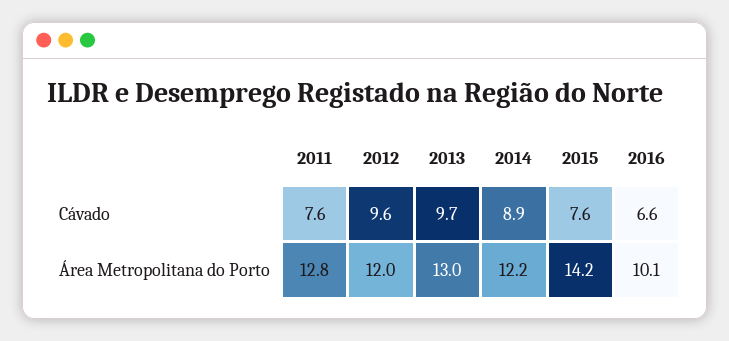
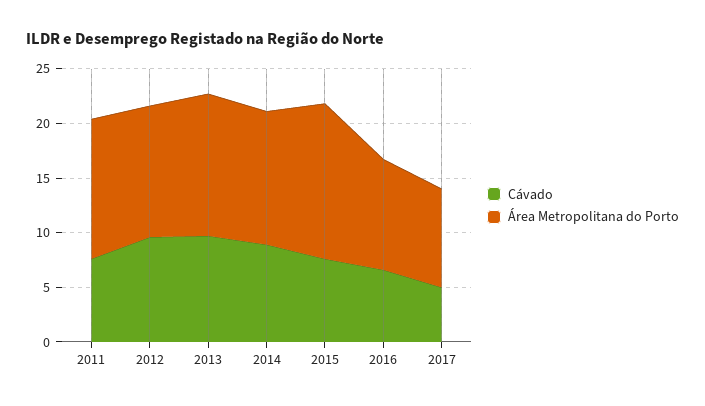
Cávado, 2017: none -> 5
Área Metropolitana do Porto, 2017: none -> 9

